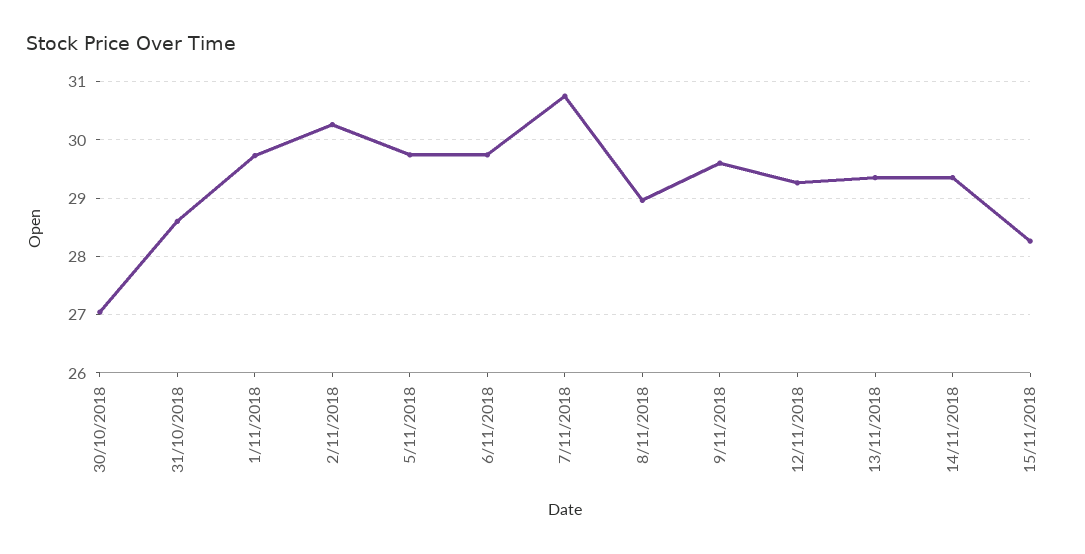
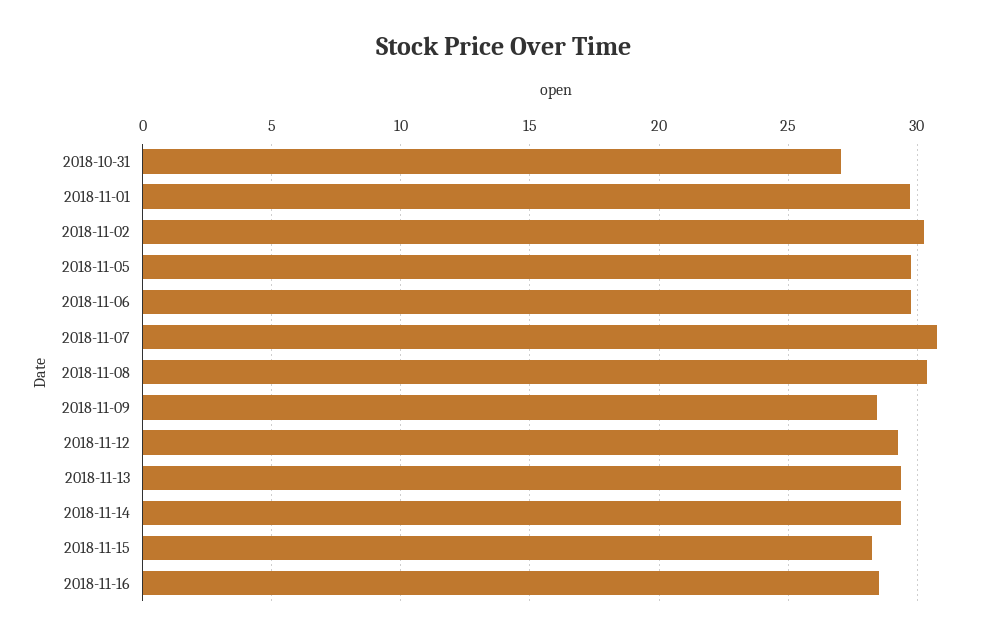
30/10/2018: 27 -> none
31/10/2018: 28.6 -> 27
8/11/2018: 29 -> 30.5
9/11/2018: 29.6 -> 28.5
2018-11-16: none -> 28.5

